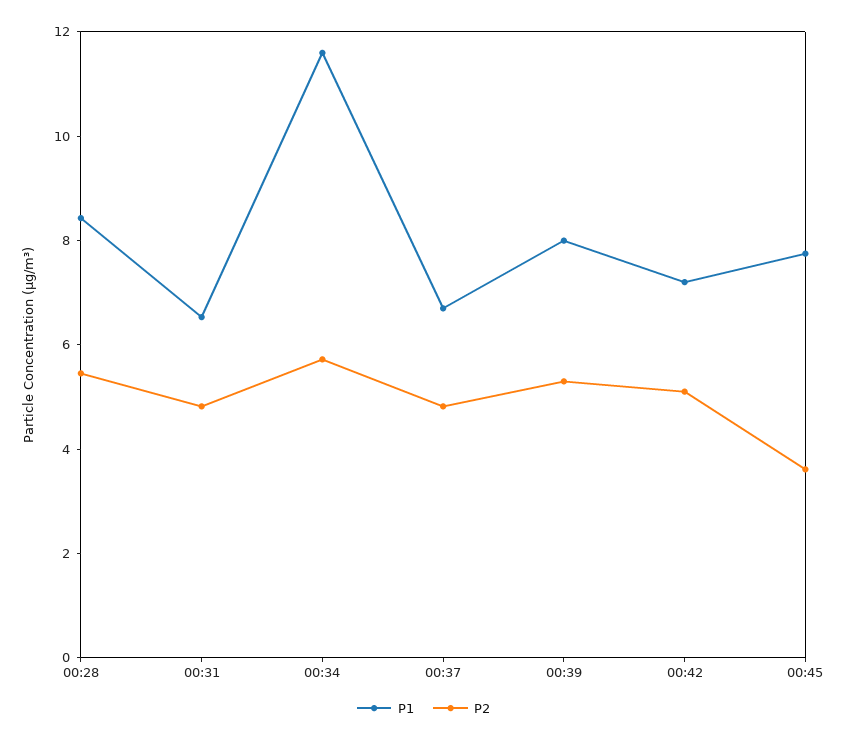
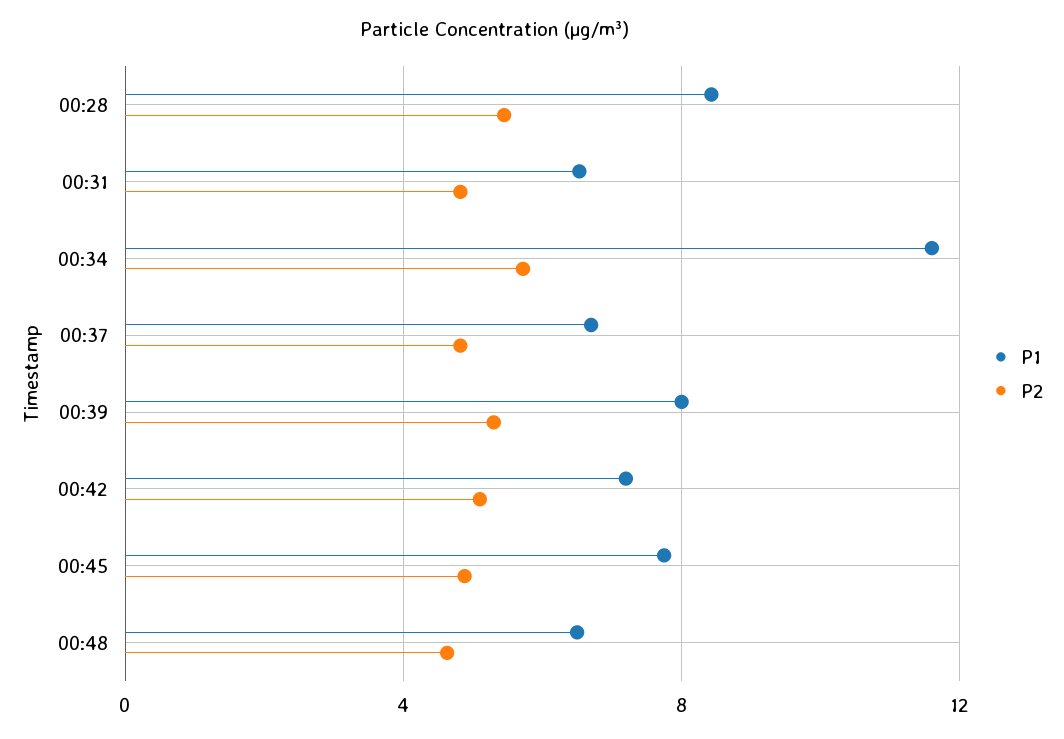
P2, 00:45: 3.5 -> 5
P1, 00:48: none -> 6.5
P2, 00:48: none -> 4.5

